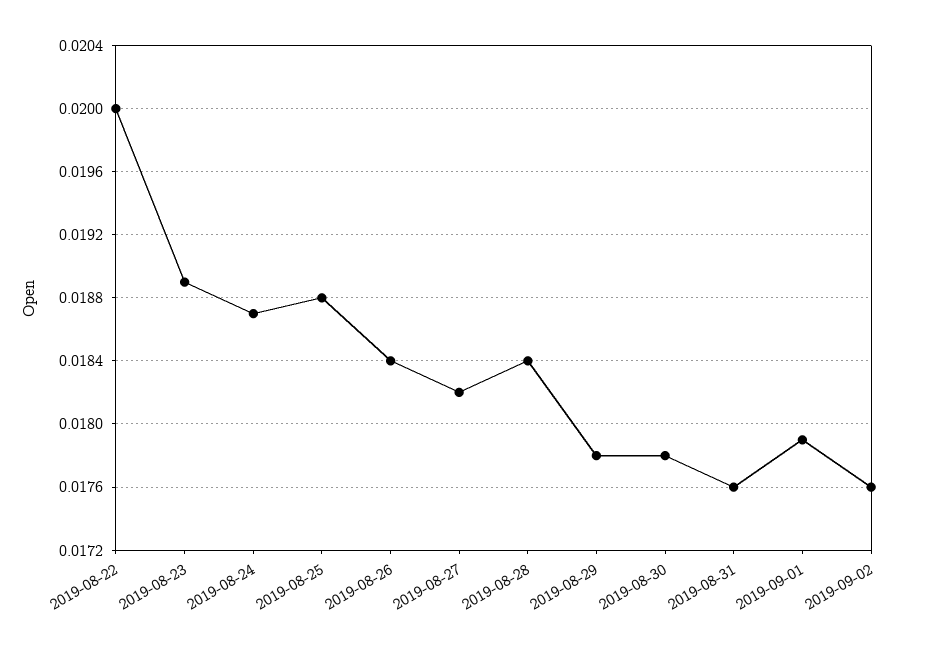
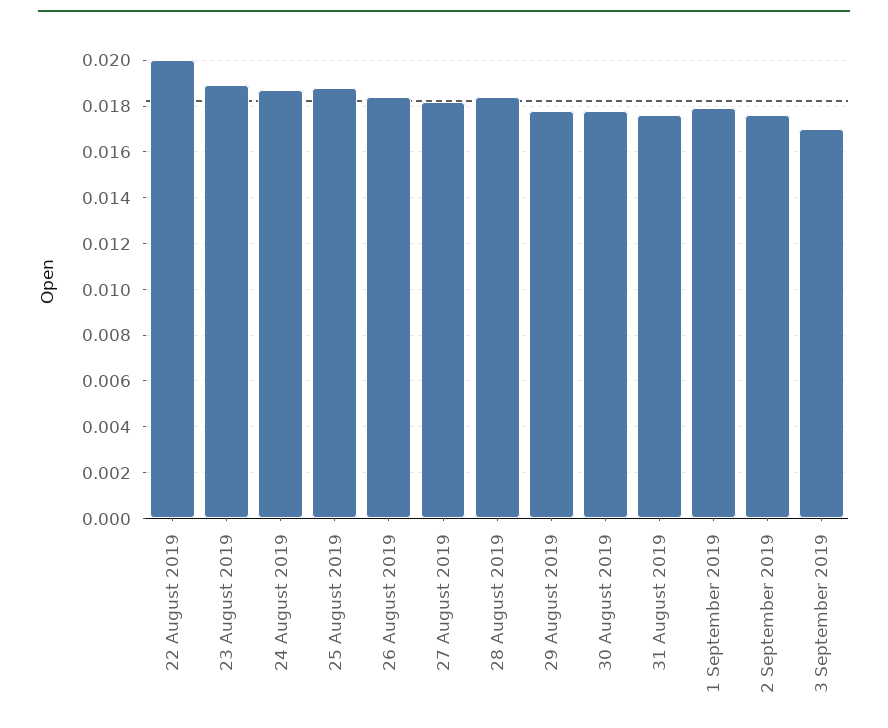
3 September 2019: none -> 0.017

